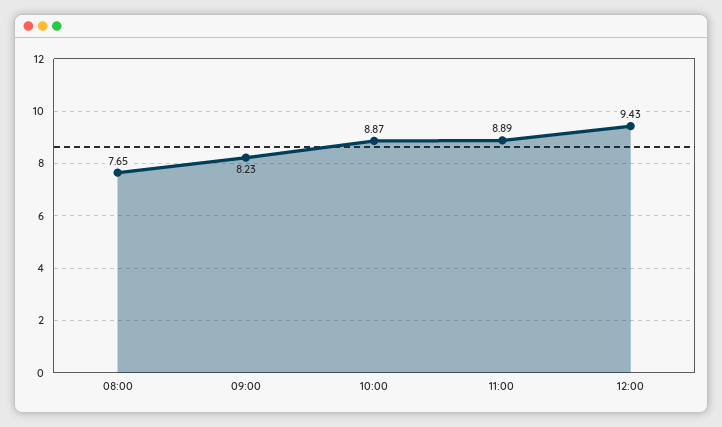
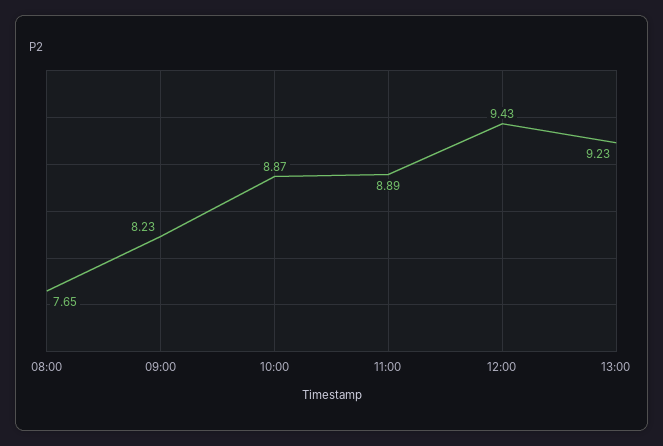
13:00: none -> 9.23

